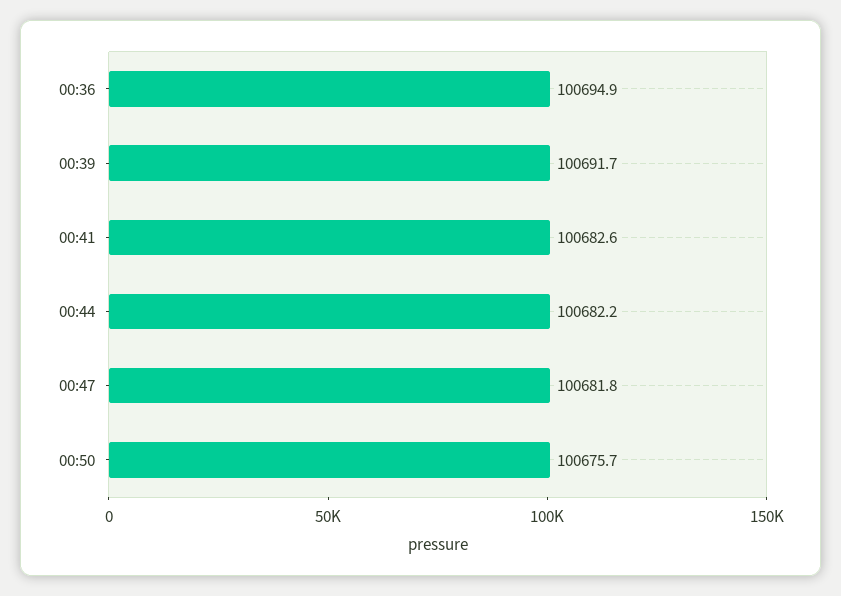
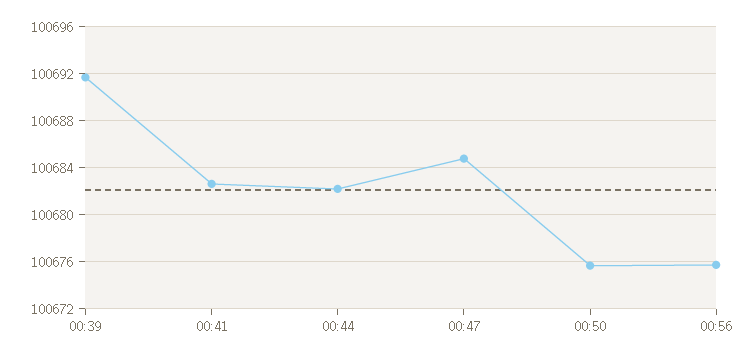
00:36: 100694.9 -> none
00:47: 100681.8 -> 100685
00:56: none -> 100676

